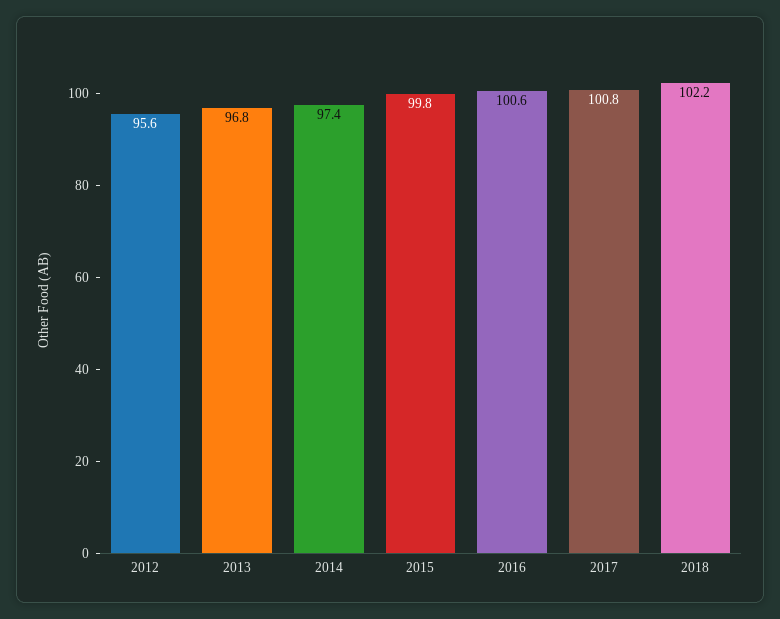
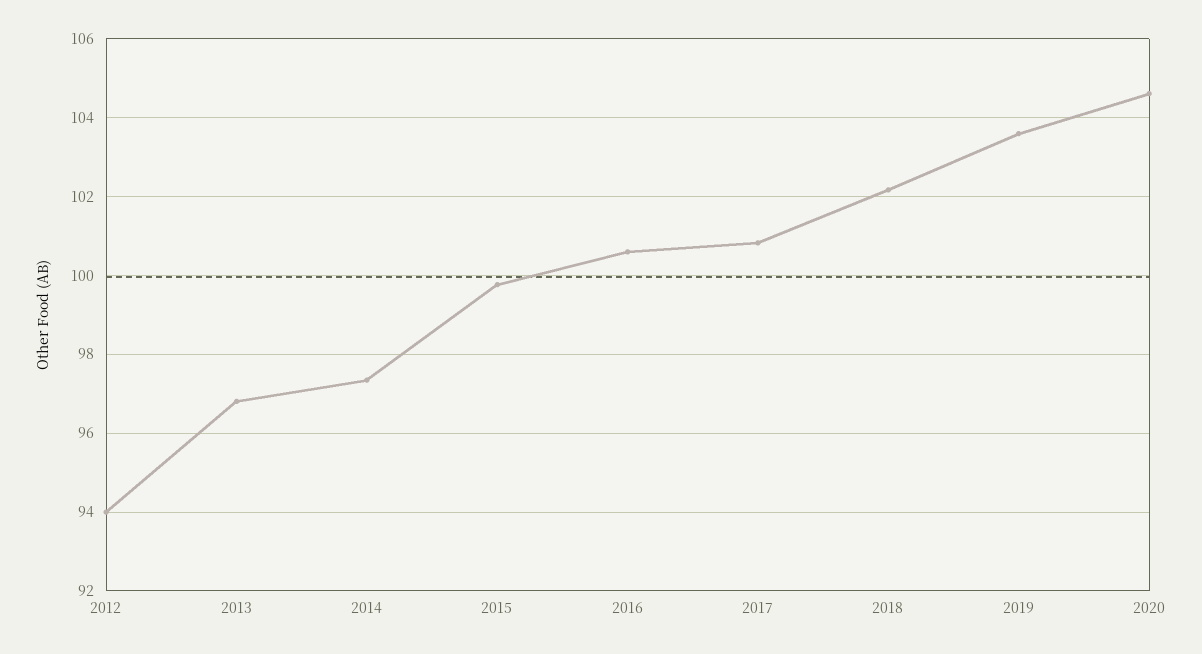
2012: 95.6 -> 94
2019: none -> 103.6
2020: none -> 104.6

